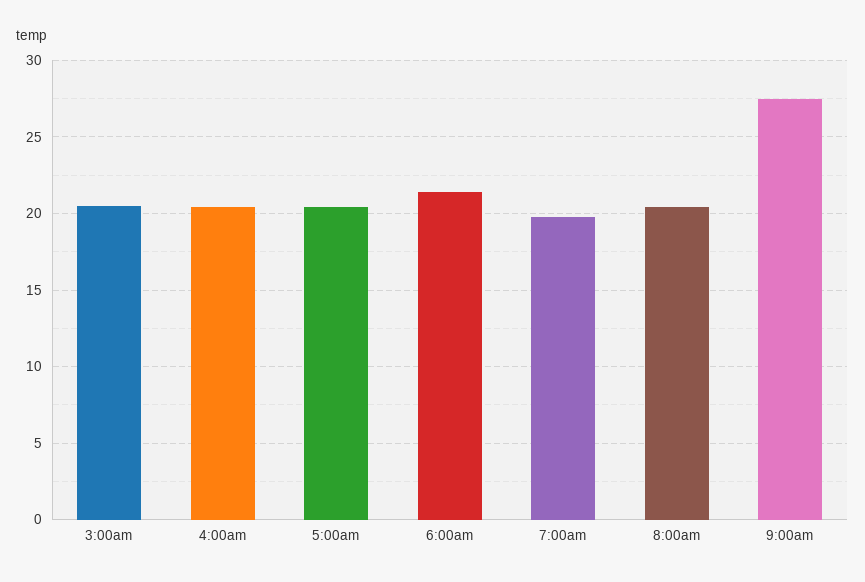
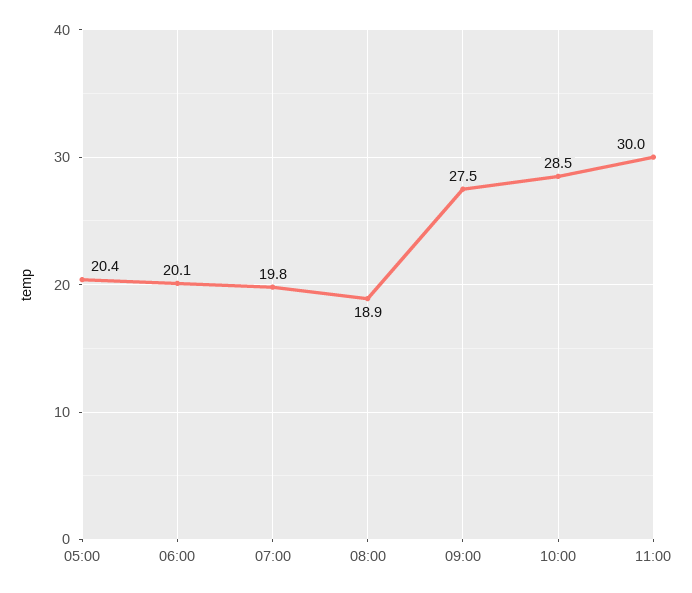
3:00am: 20.5 -> none
4:00am: 20.5 -> none
6:00am: 21.5 -> 20.1
8:00am: 20.5 -> 18.9
10:00: none -> 28.5
11:00: none -> 30

